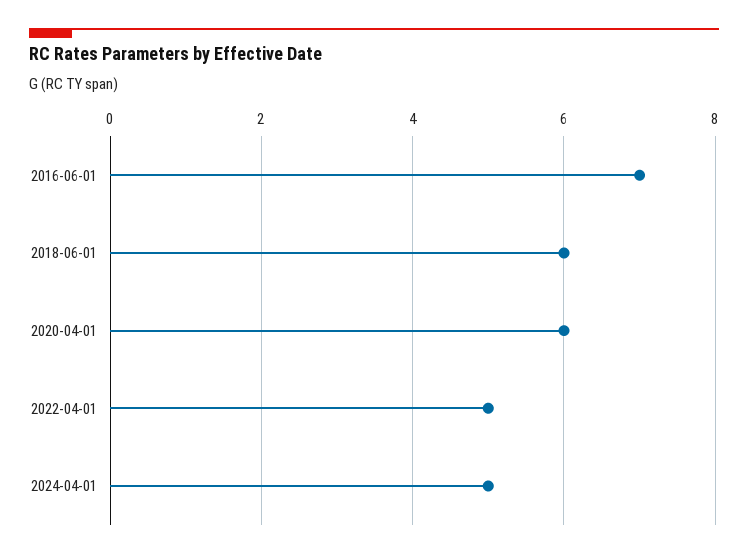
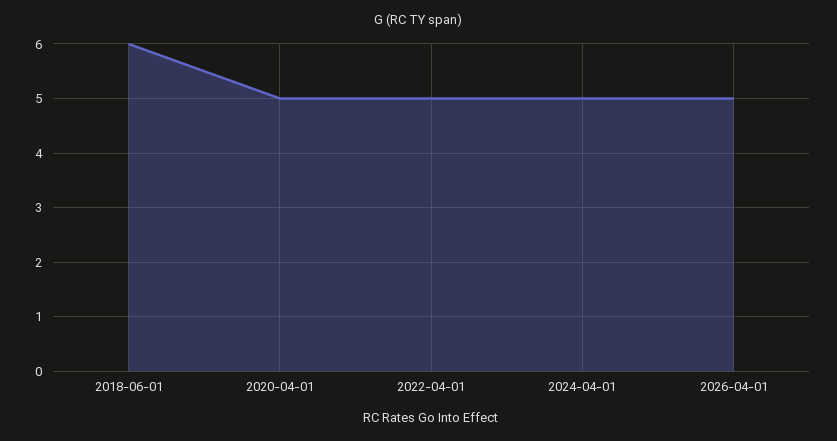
2016-06-01: 7 -> none
2020-04-01: 6 -> 5
2026-04-01: none -> 5

